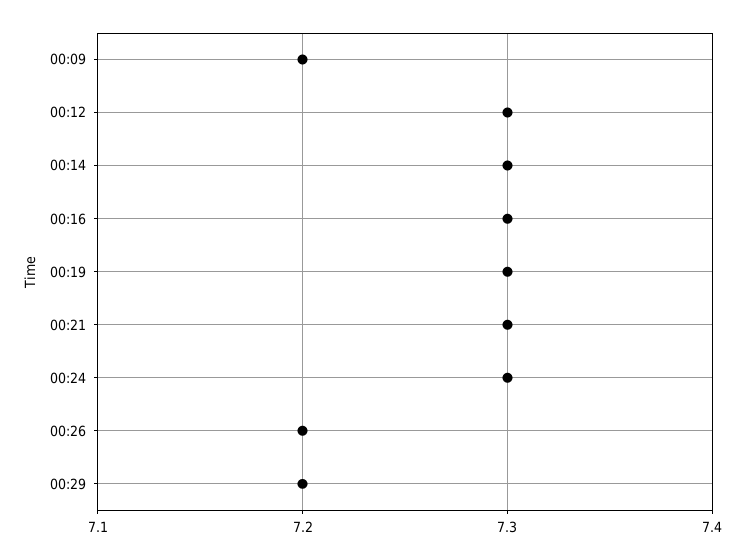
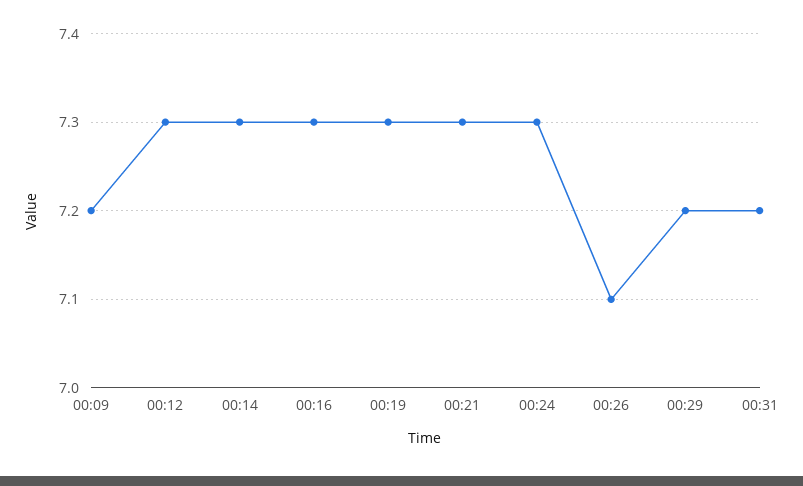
00:26: 7.2 -> 7.1
00:31: none -> 7.2

